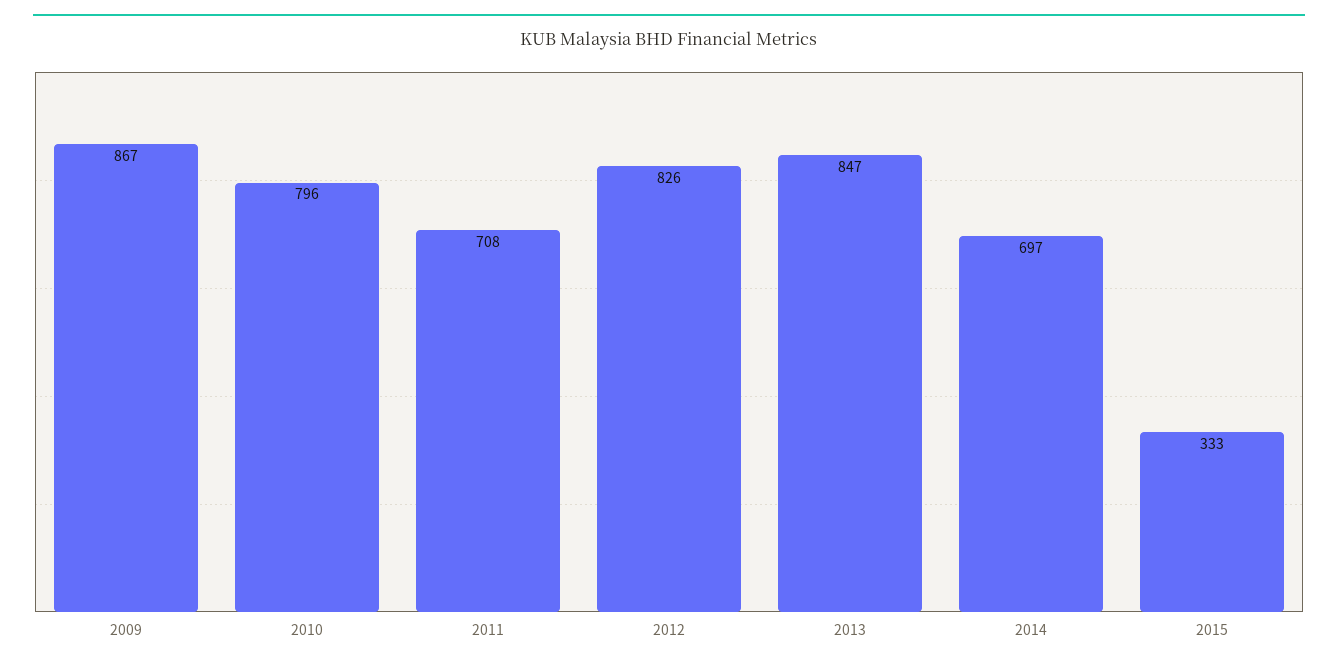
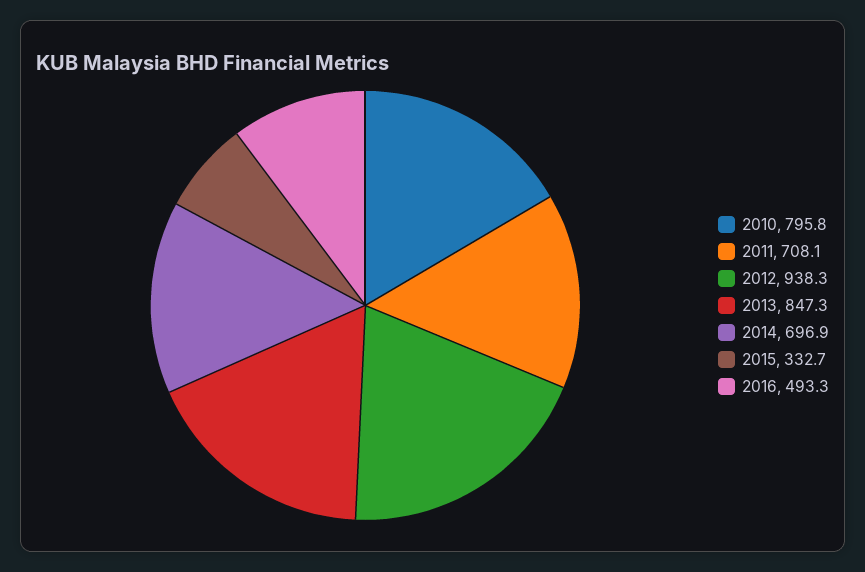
2009: 867 -> none
2012: 826 -> 938.3
2016: none -> 493.3

